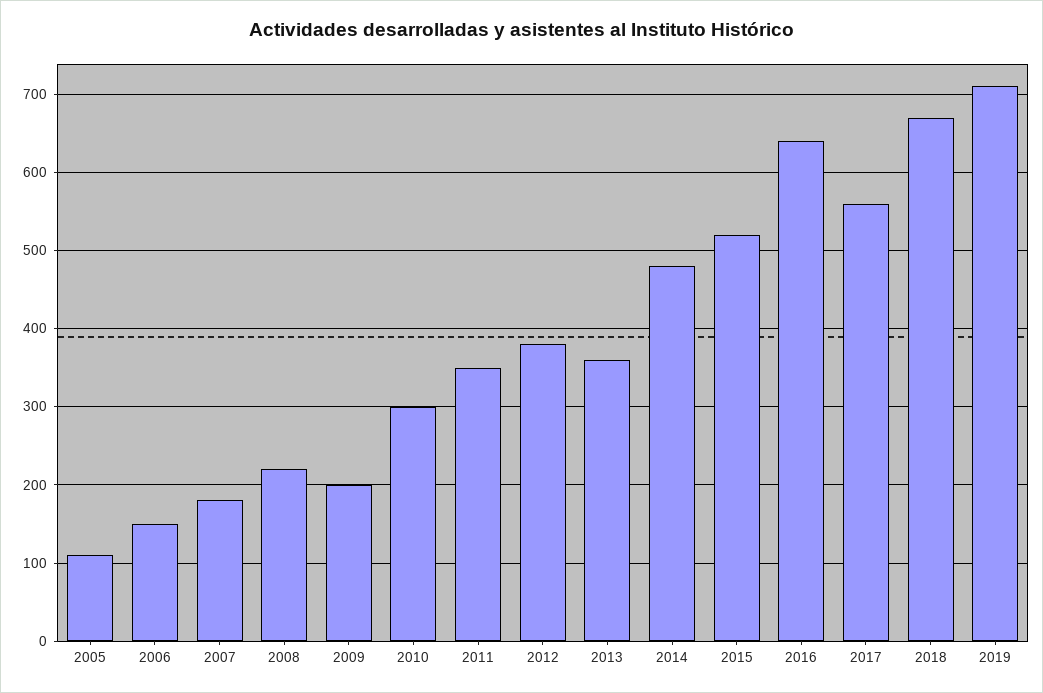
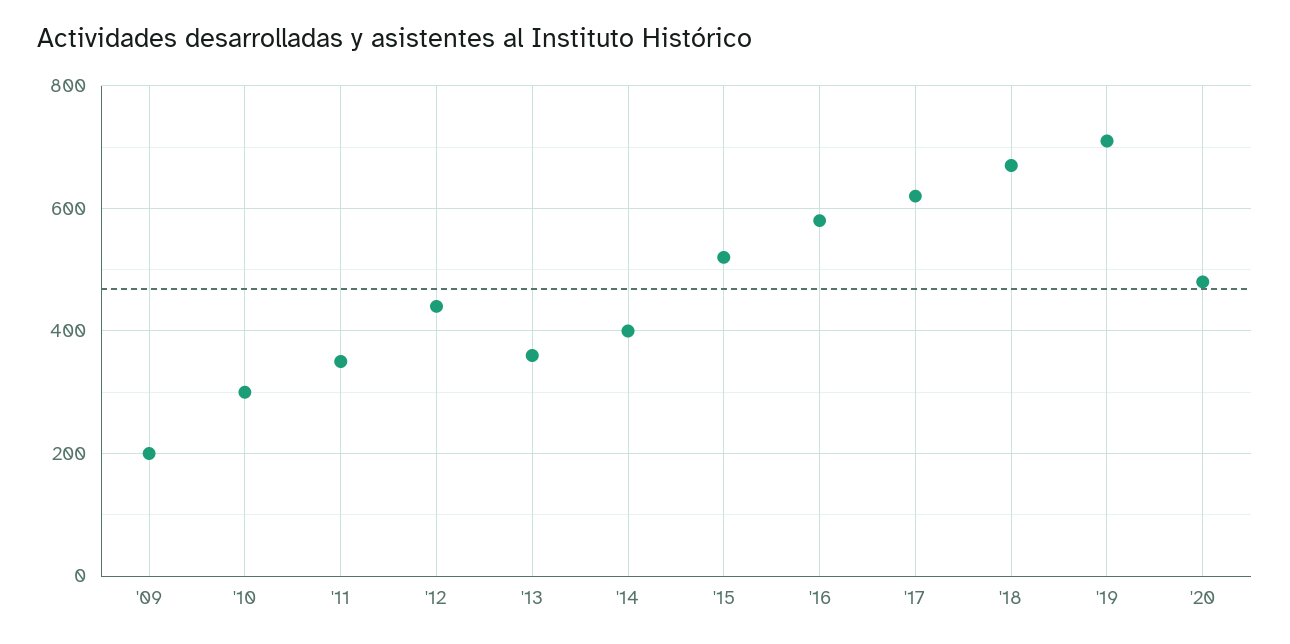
2005: 110 -> none
2006: 150 -> none
2007: 180 -> none
2008: 220 -> none
2012: 380 -> 440
2014: 480 -> 400
2016: 640 -> 580
2017: 560 -> 620
'20: none -> 480

